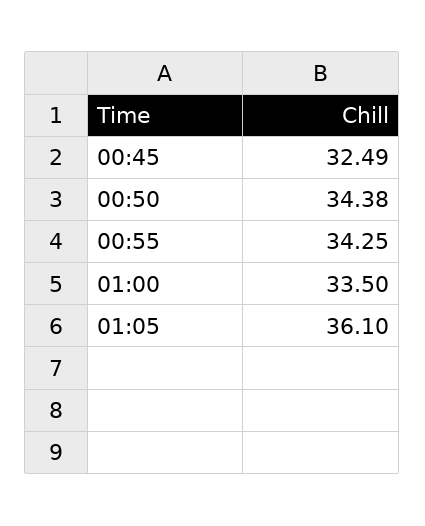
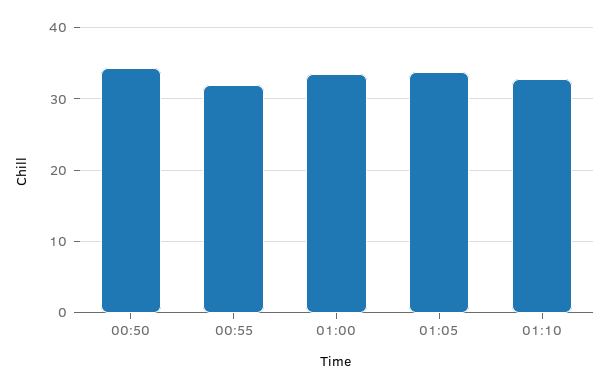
00:45: 32.49 -> none
00:55: 34.25 -> 32
01:05: 36.1 -> 34
01:10: none -> 33

